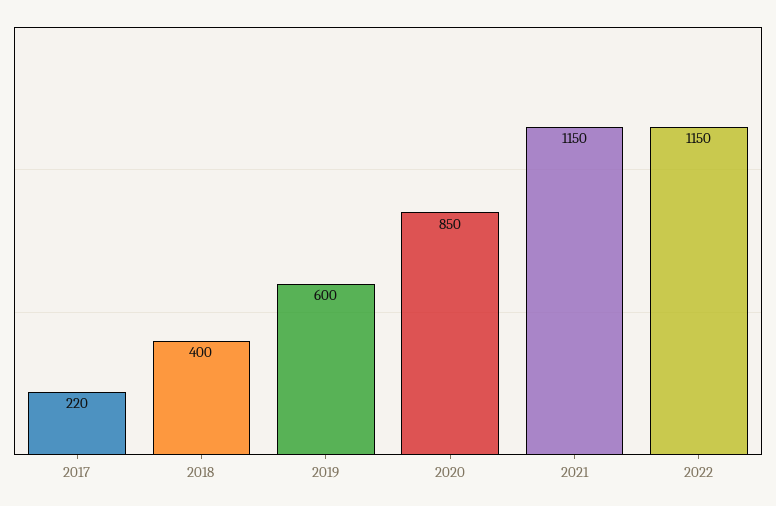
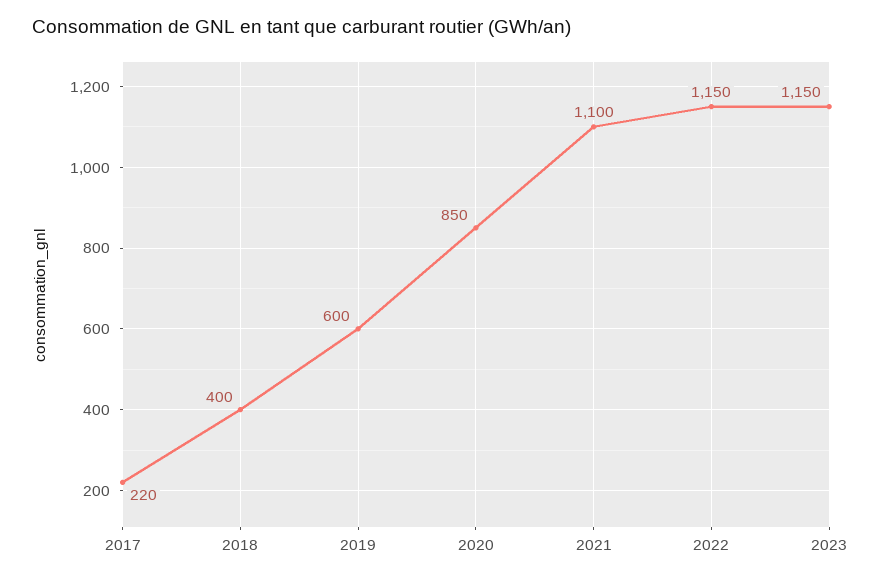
2021: 1150 -> 1100
2023: none -> 1150

